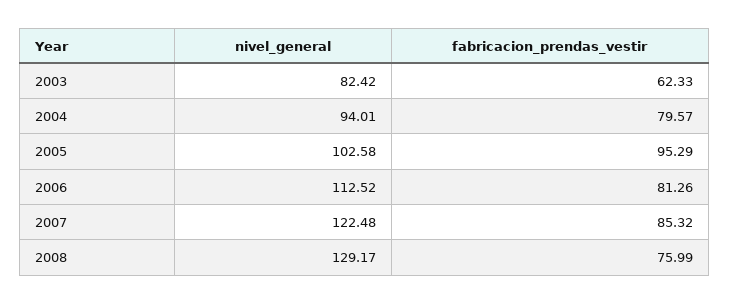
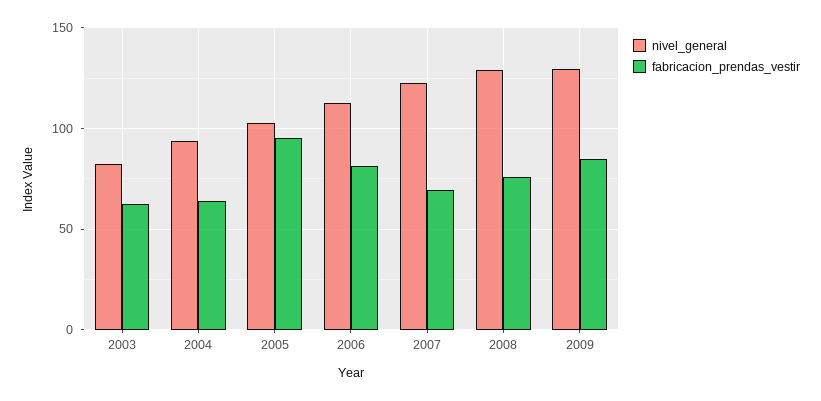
fabricacion_prendas_vestir, 2004: 79.57 -> 65
fabricacion_prendas_vestir, 2007: 85.32 -> 70
nivel_general, 2009: none -> 130
fabricacion_prendas_vestir, 2009: none -> 85

